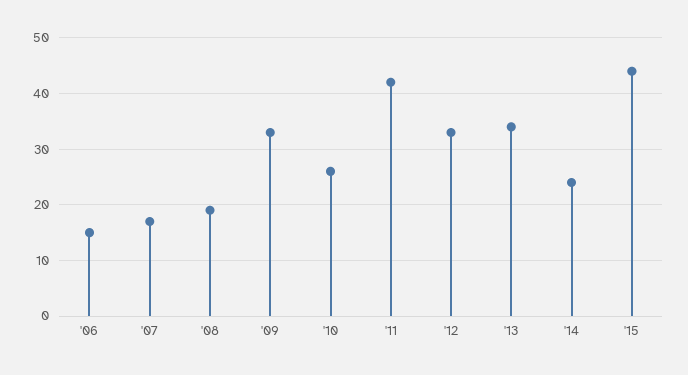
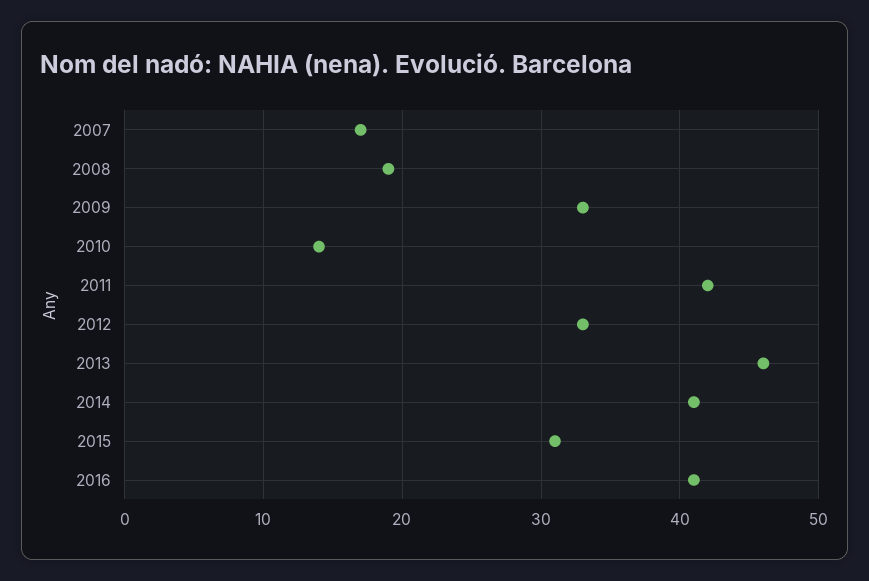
'06: 15 -> none
'10: 25 -> 14
'13: 35 -> 46
'14: 25 -> 41
'15: 45 -> 31
2016: none -> 41

